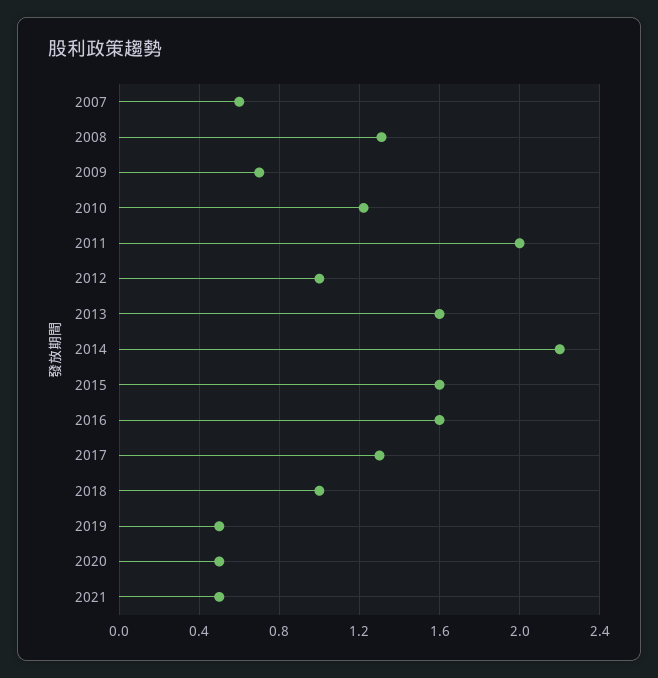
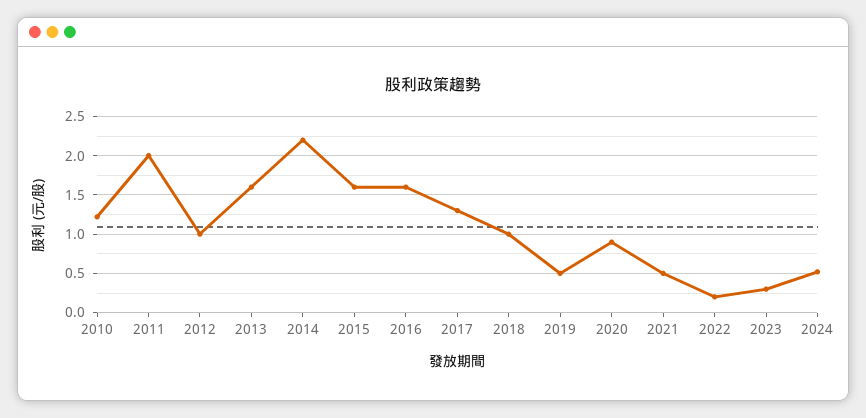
2007: 0.6 -> none
2008: 1.3 -> none
2009: 0.7 -> none
2020: 0.5 -> 0.9
2022: none -> 0.2
2023: none -> 0.3
2024: none -> 0.5

